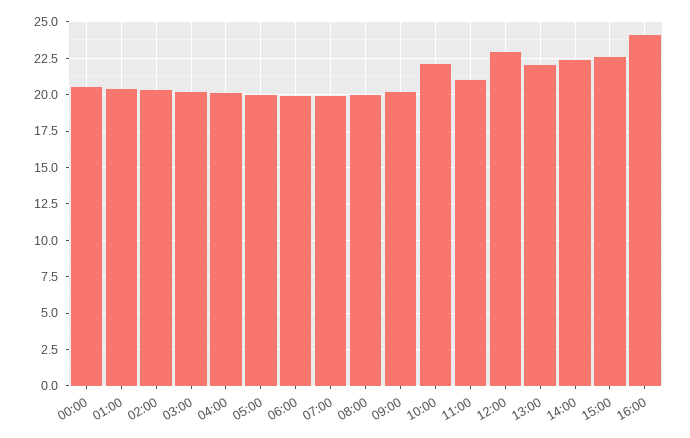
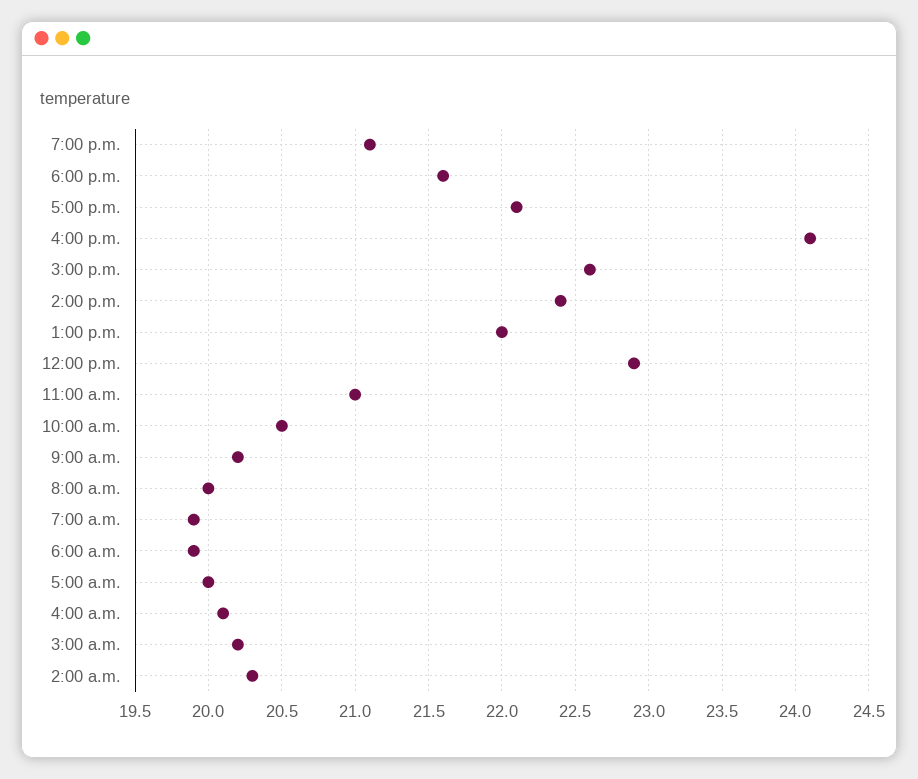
00:00: 20.5 -> none
01:00: 20.5 -> none
10:00: 22 -> 20.5
7:00 p.m.: none -> 21.1
6:00 p.m.: none -> 21.6
5:00 p.m.: none -> 22.1

